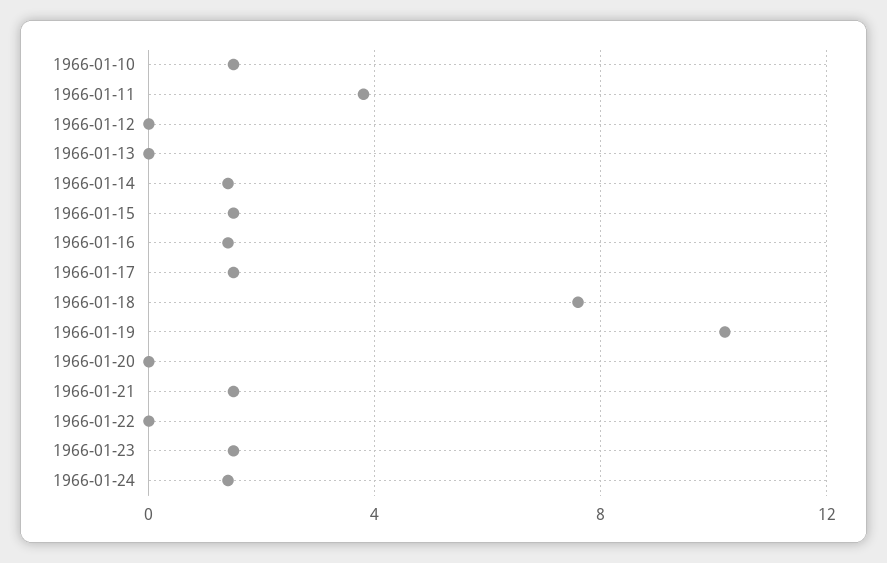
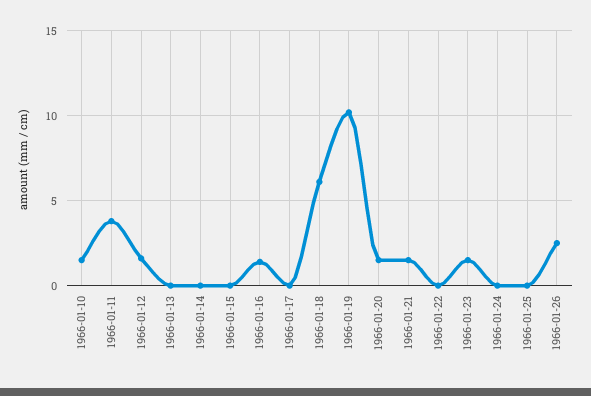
1966-01-12: 0 -> 1.5
1966-01-14: 1.5 -> 0
1966-01-15: 1.5 -> 0
1966-01-17: 1.5 -> 0
1966-01-18: 7.5 -> 6
1966-01-20: 0 -> 1.5
1966-01-24: 1.5 -> 0
1966-01-25: none -> 0
1966-01-26: none -> 2.5

